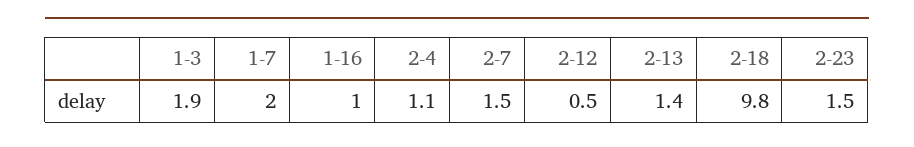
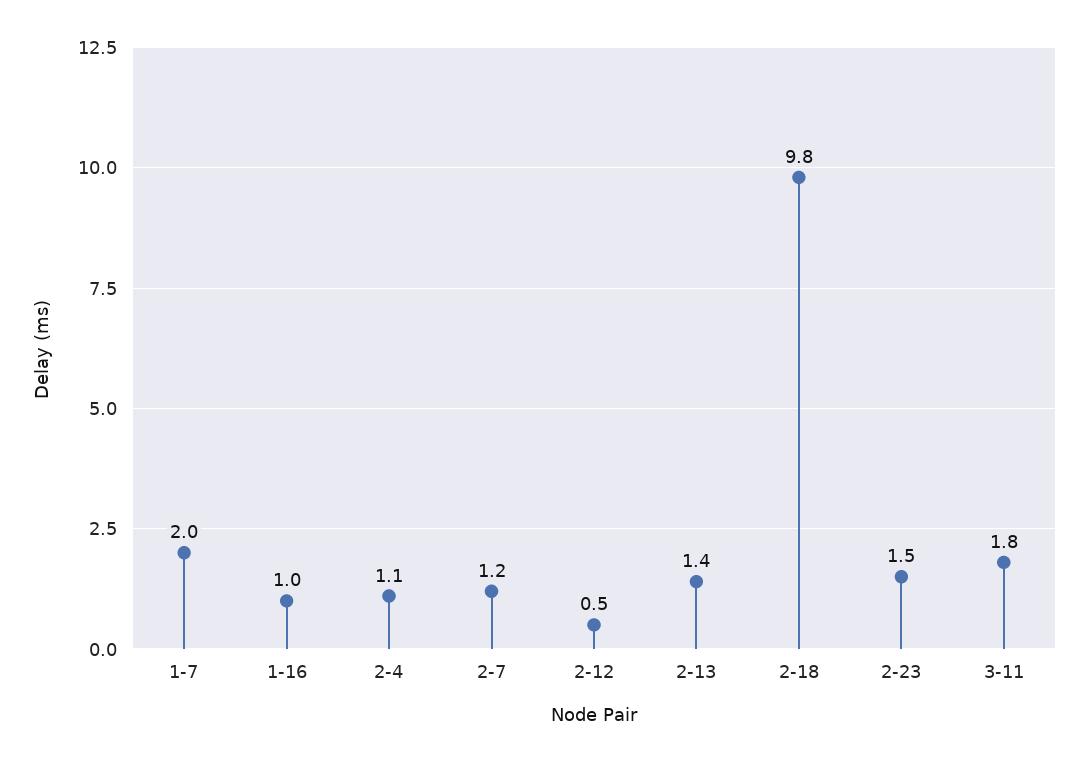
1-3: 1.9 -> none
2-7: 1.5 -> 1.2
3-11: none -> 1.8

